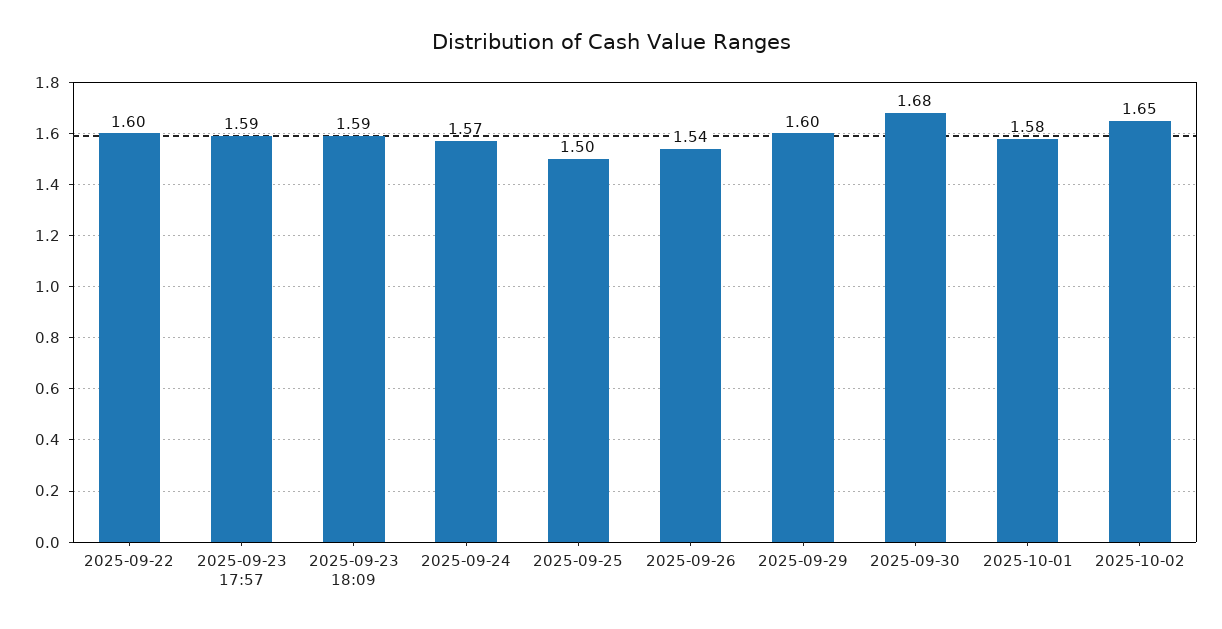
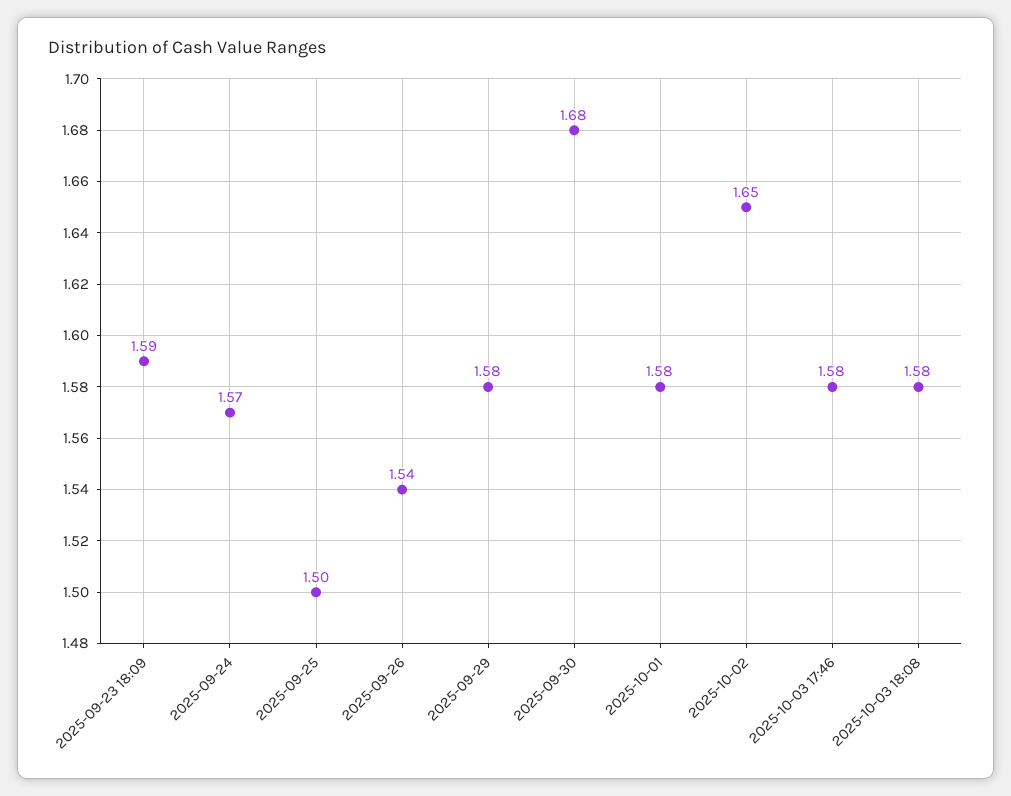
2025-09-22: 1.6 -> none
2025-09-23 17:57: 1.59 -> none
2025-09-29: 1.6 -> 1.58
2025-10-03 17:46: none -> 1.58
2025-10-03 18:08: none -> 1.58

